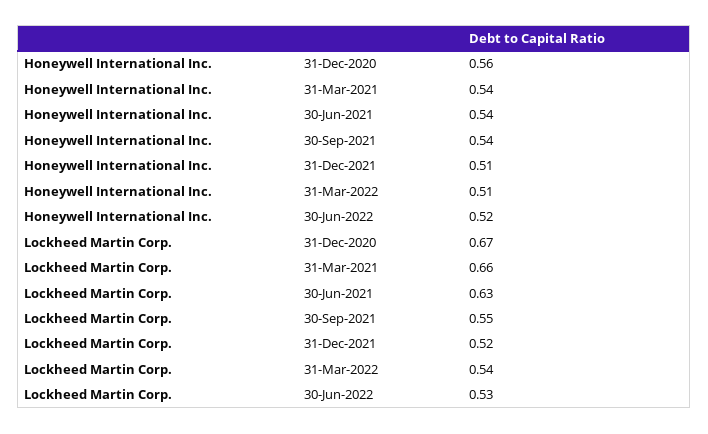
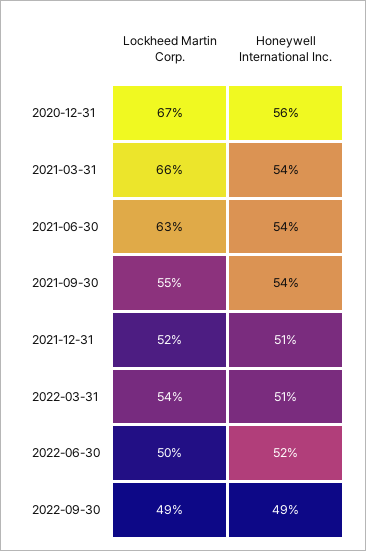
Lockheed Martin Corp., 30-Jun-2022: 0.53 -> 0.5
Lockheed Martin Corp., 2022-09-30: none -> 0.49
Honeywell International Inc., 2022-09-30: none -> 0.49

